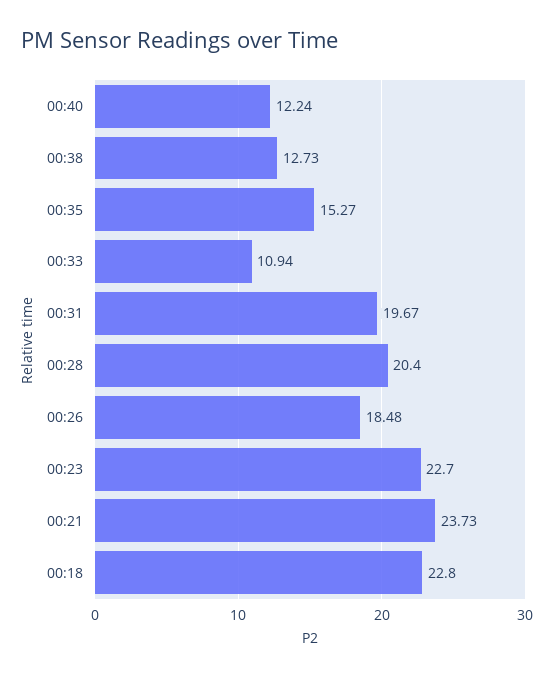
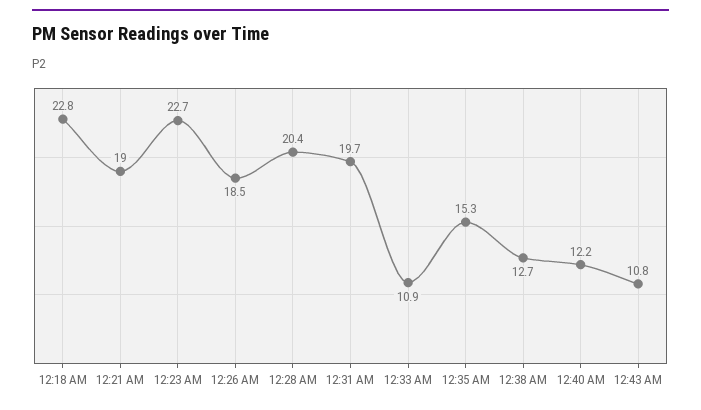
00:21: 23.73 -> 19
12:43 AM: none -> 10.8

